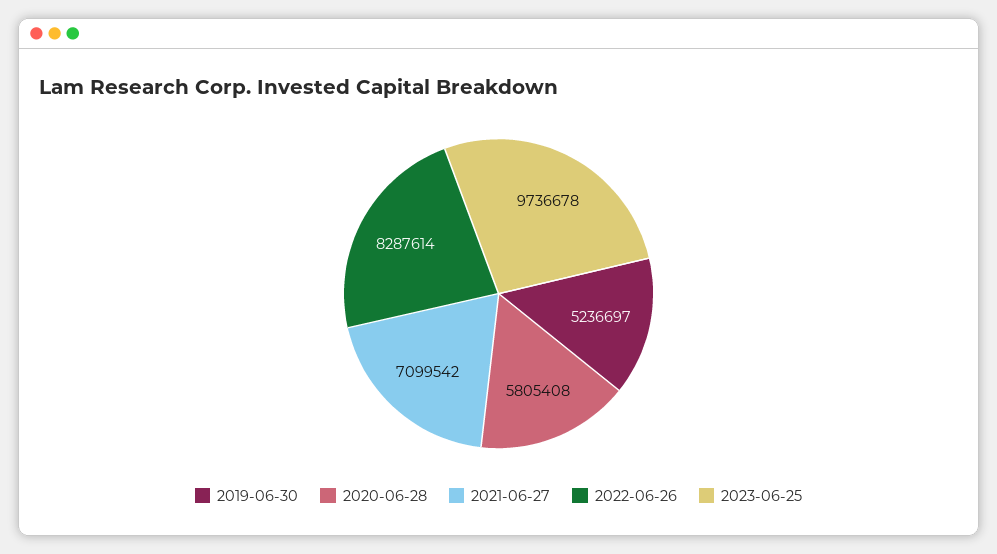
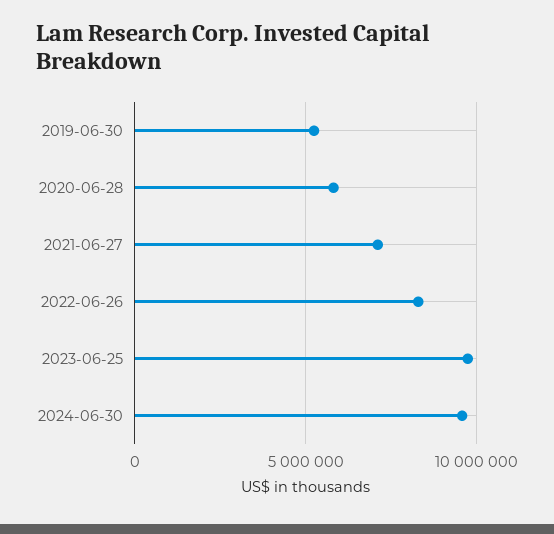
2024-06-30: none -> 9500000

